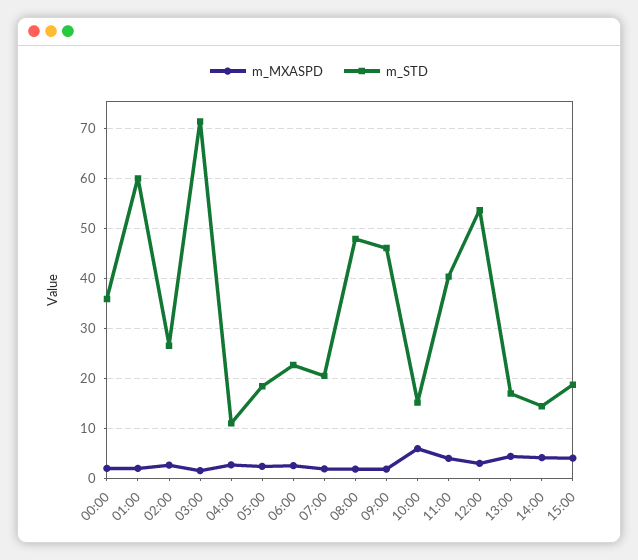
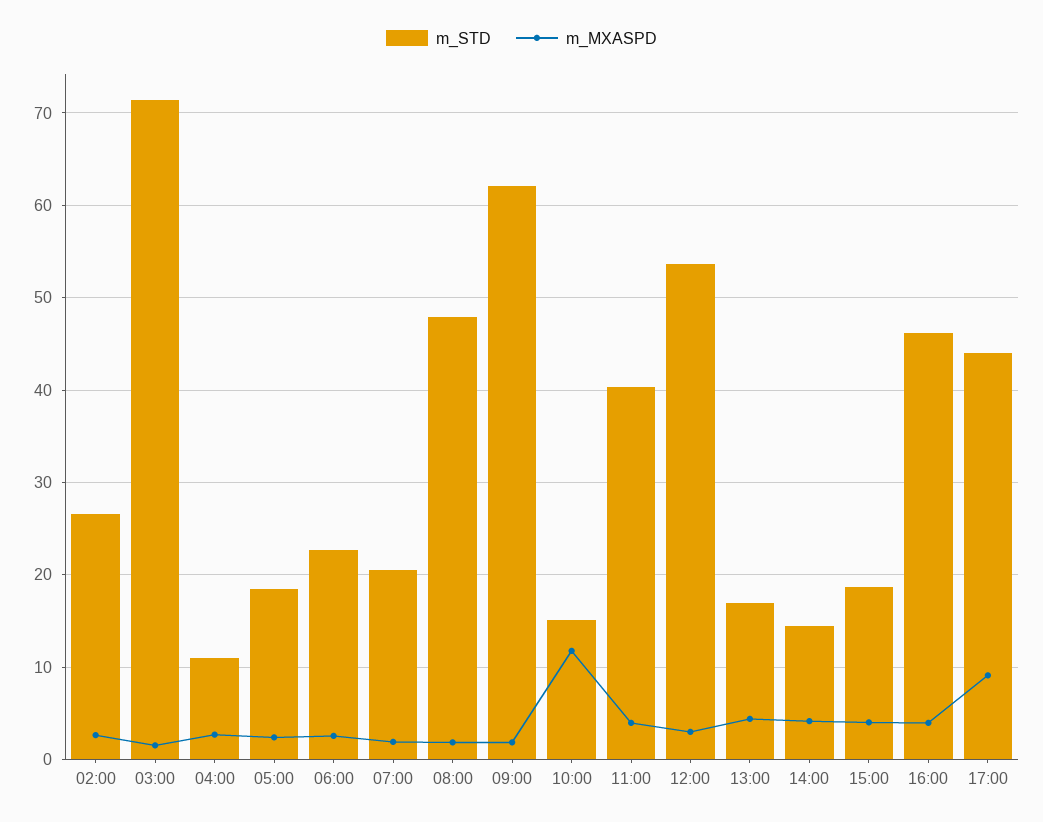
m_MXASPD, 00:00: 2 -> none
m_STD, 00:00: 36 -> none
m_MXASPD, 01:00: 2 -> none
m_STD, 01:00: 60 -> none
m_STD, 09:00: 46 -> 62
m_MXASPD, 10:00: 6 -> 12
m_STD, 16:00: none -> 46
m_MXASPD, 16:00: none -> 4
m_STD, 17:00: none -> 44
m_MXASPD, 17:00: none -> 9

